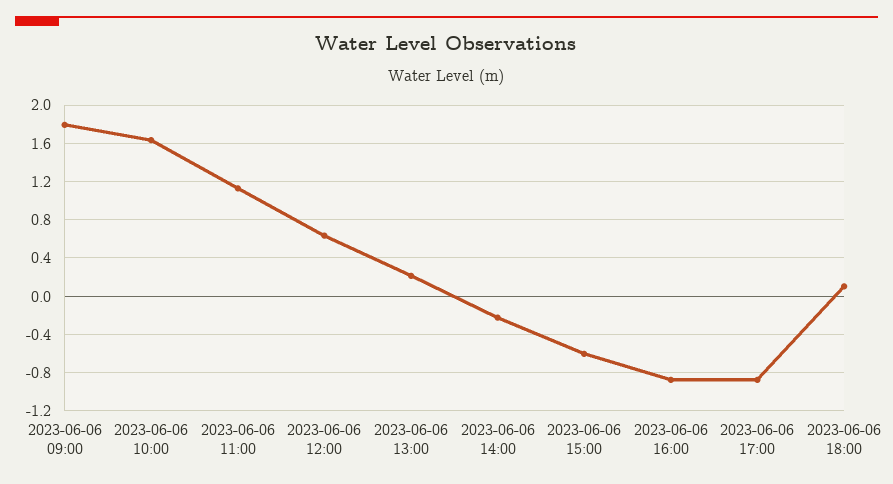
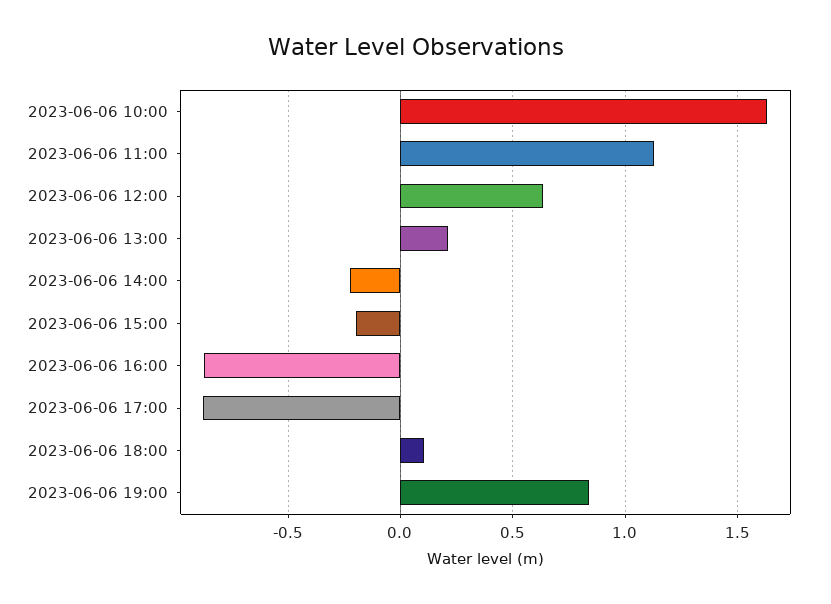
2023-06-06 09:00: 1.8 -> none
2023-06-06 15:00: -0.6 -> -0.2
2023-06-06 19:00: none -> 0.85

